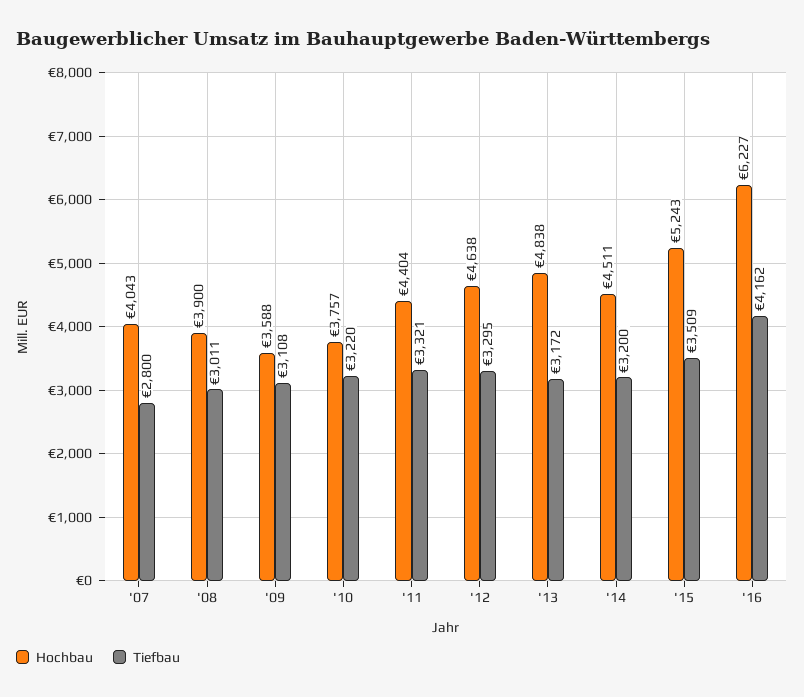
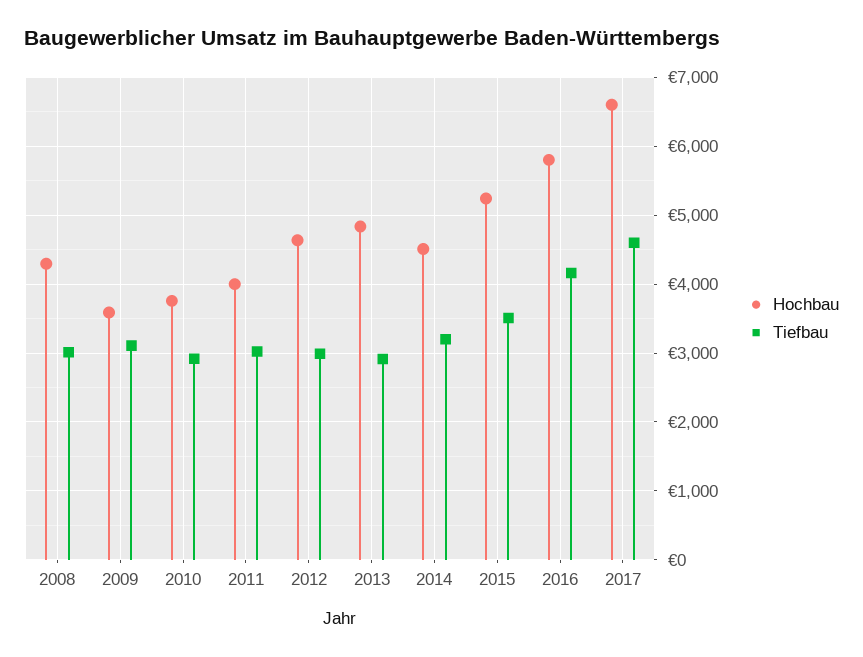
Hochbau, '07: 4043 -> none
Tiefbau, '07: 2800 -> none
Hochbau, '08: 3900 -> 4300
Tiefbau, '10: 3220 -> 2900
Hochbau, '11: 4404 -> 4000
Tiefbau, '11: 3321 -> 3000
Tiefbau, '12: 3295 -> 3000
Tiefbau, '13: 3172 -> 2900
Hochbau, '16: 6227 -> 5800
Hochbau, 2017: none -> 6600
Tiefbau, 2017: none -> 4600

